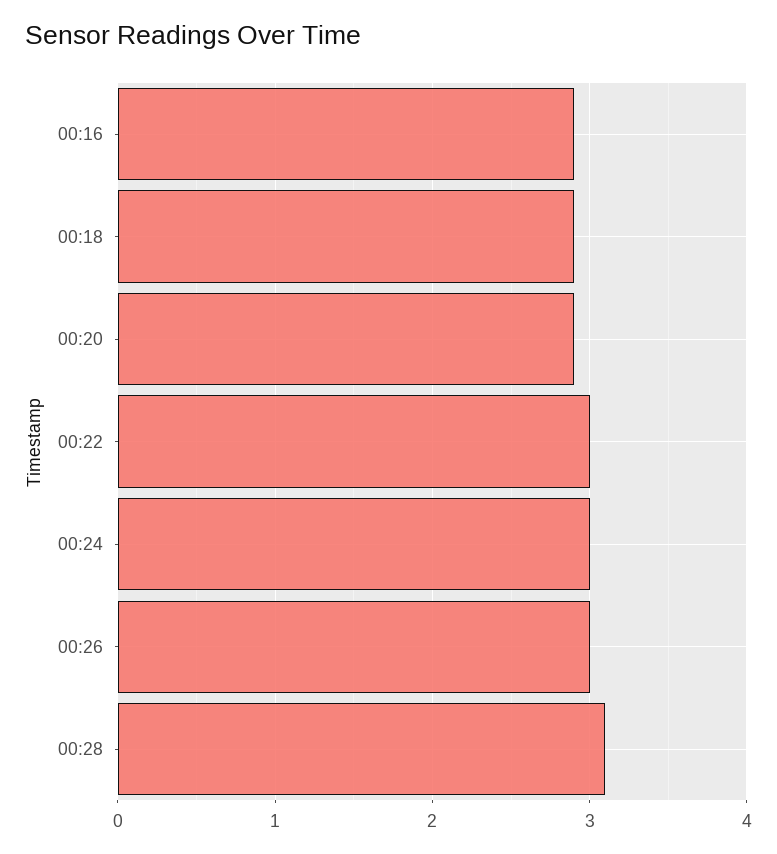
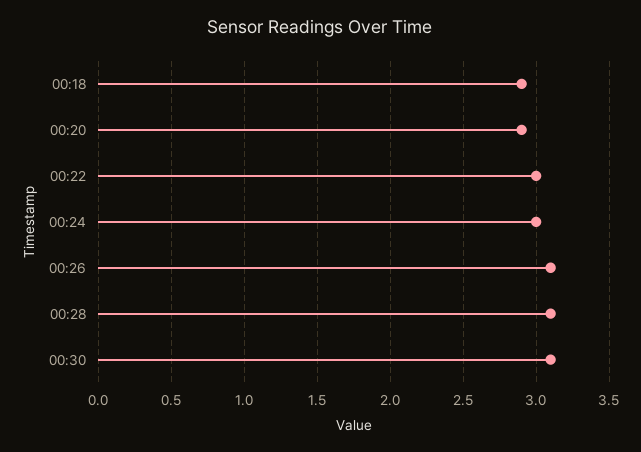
00:16: 2.9 -> none
00:26: 3 -> 3.1
00:30: none -> 3.1

